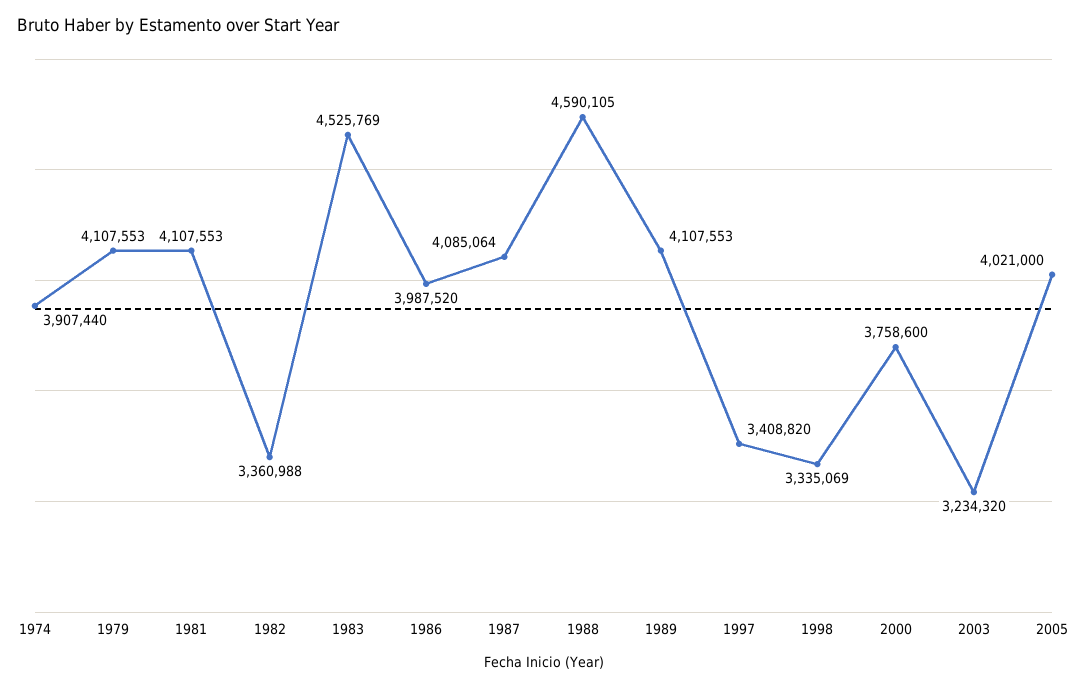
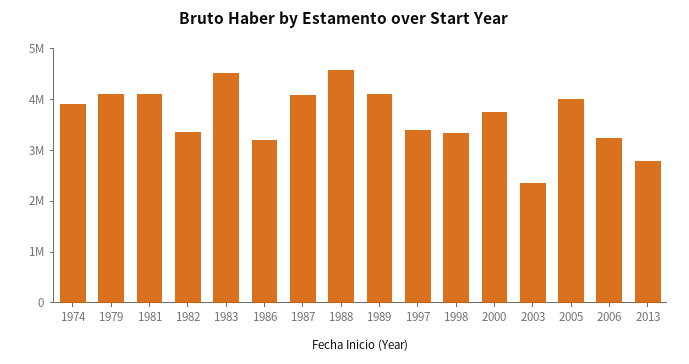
1986: 3987520 -> 3200000
2003: 3234320 -> 2400000
2006: none -> 3200000
2013: none -> 2800000

